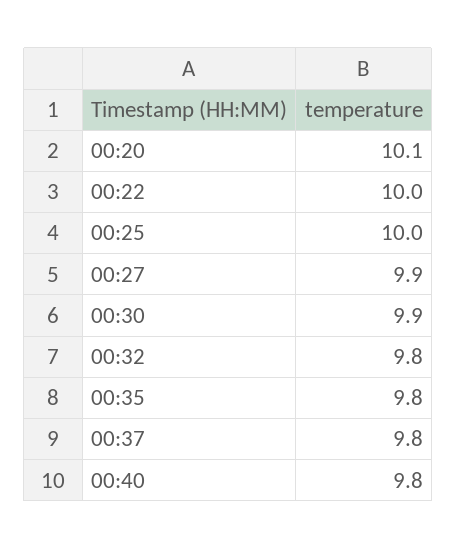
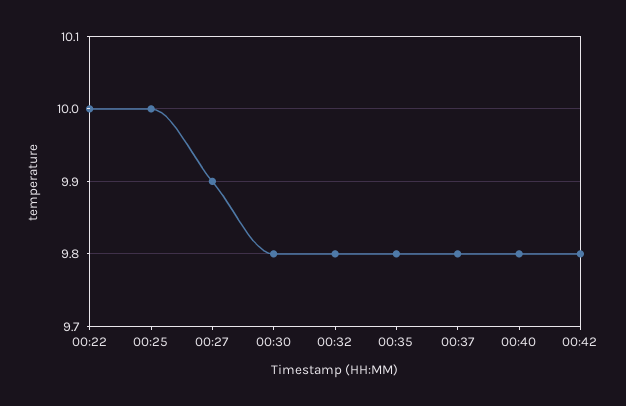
00:20: 10.1 -> none
00:30: 9.9 -> 9.8
00:42: none -> 9.8

